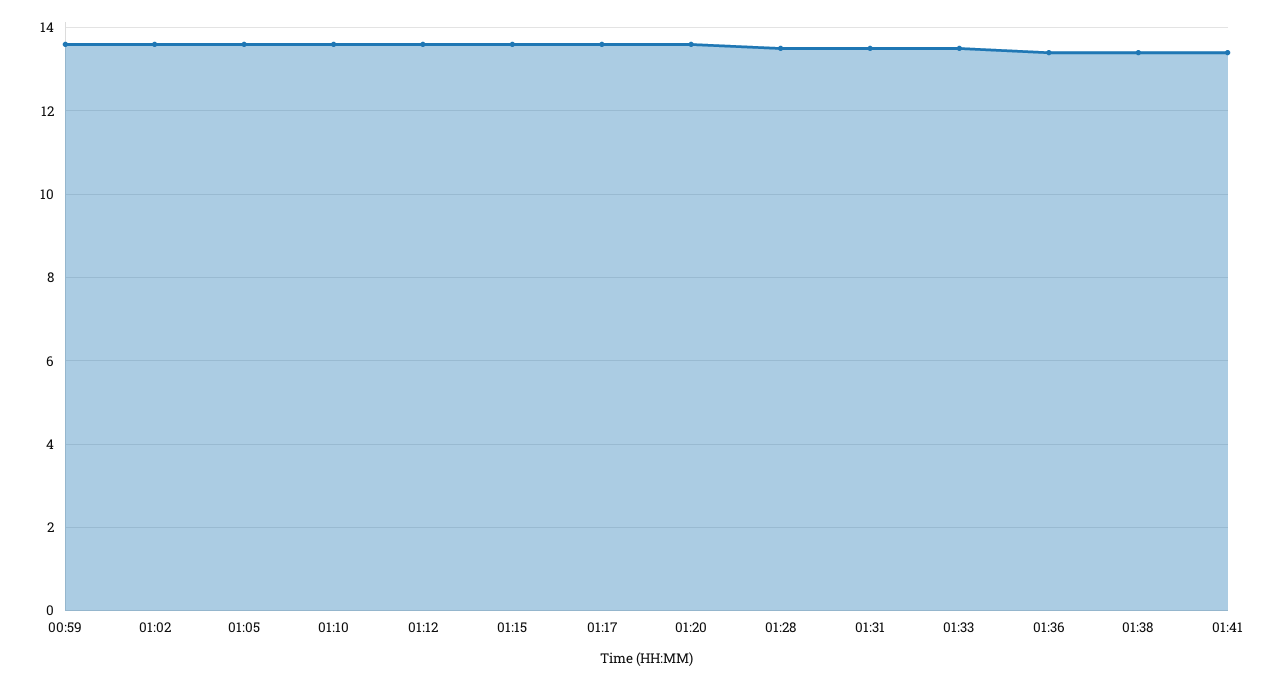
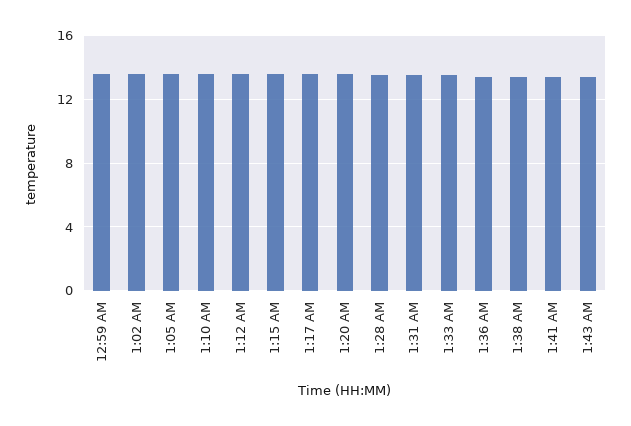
1:43 AM: none -> 13.5

